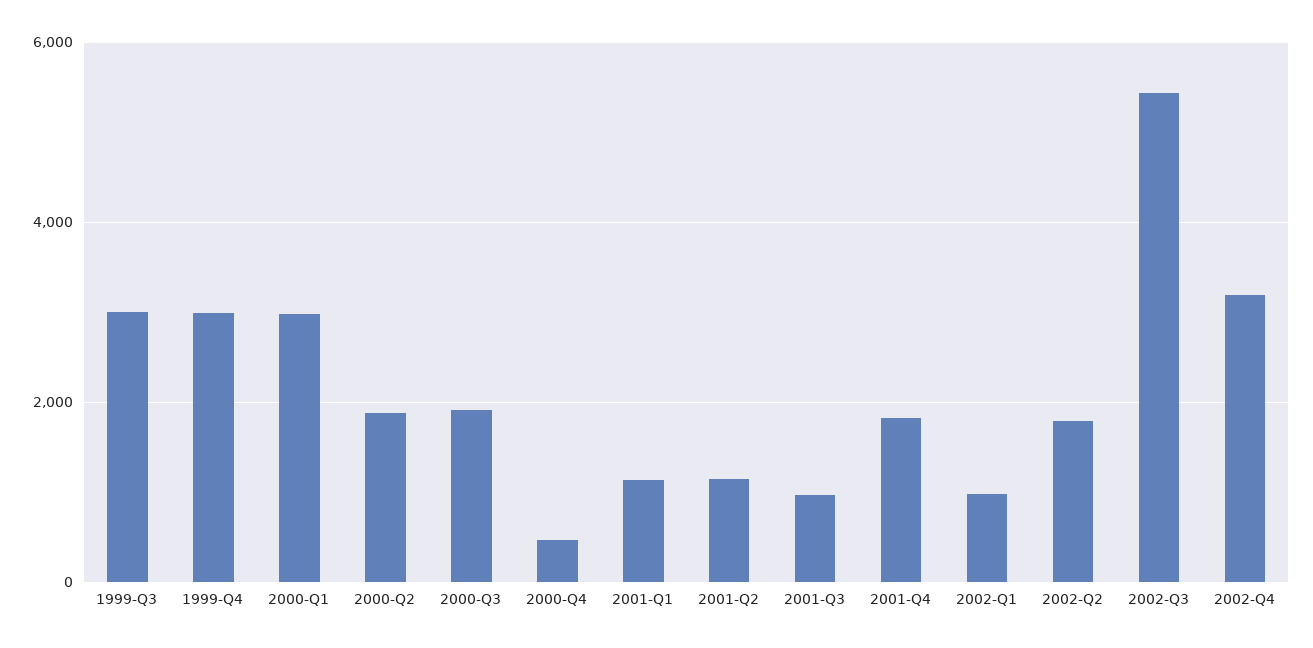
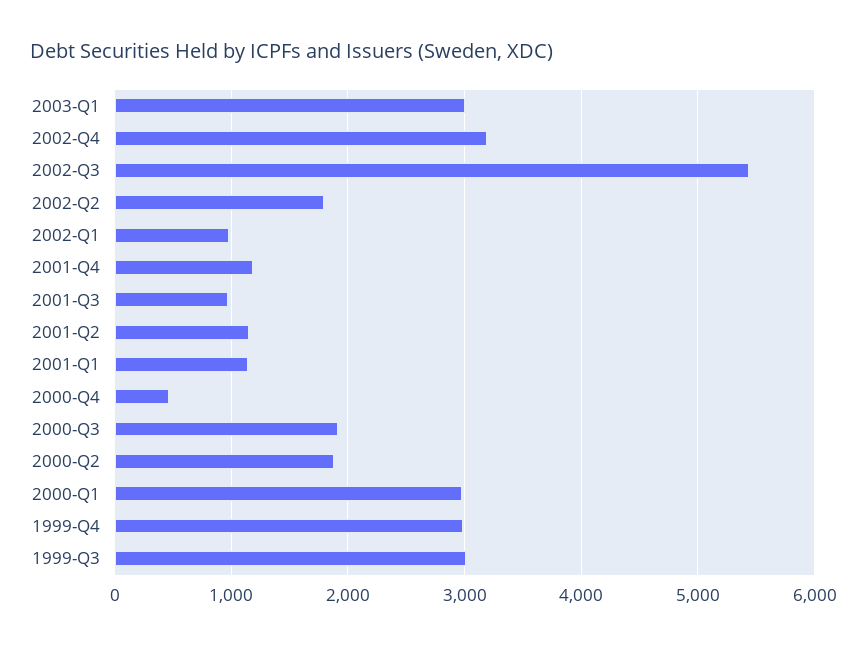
2001-Q4: 1800 -> 1200
2003-Q1: none -> 3000

